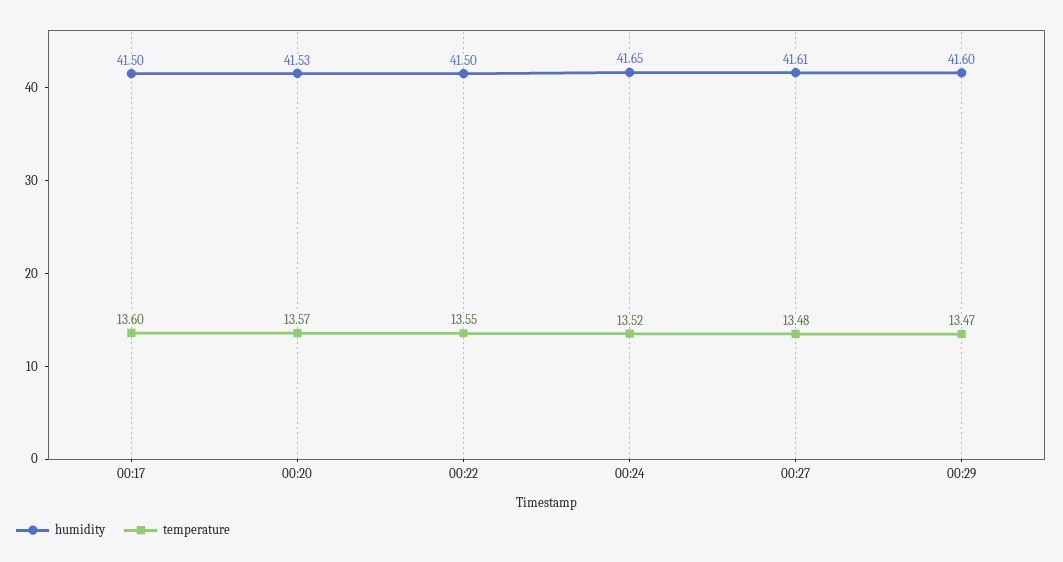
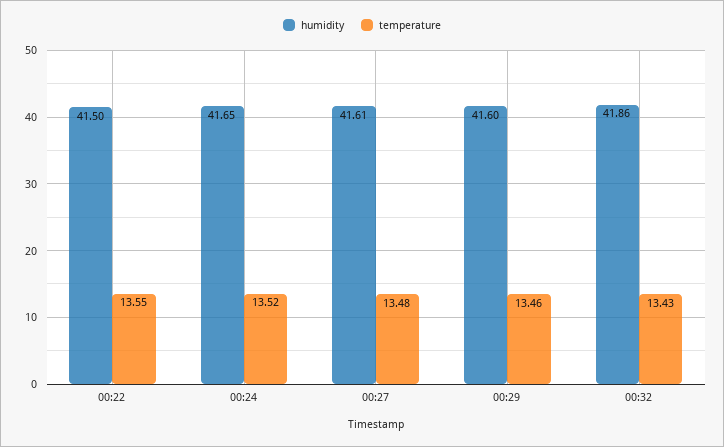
humidity, 00:17: 41.5 -> none
temperature, 00:17: 13.6 -> none
humidity, 00:20: 41.53 -> none
temperature, 00:20: 13.57 -> none
temperature, 00:29: 13.47 -> 13.46
humidity, 00:32: none -> 41.86
temperature, 00:32: none -> 13.43

